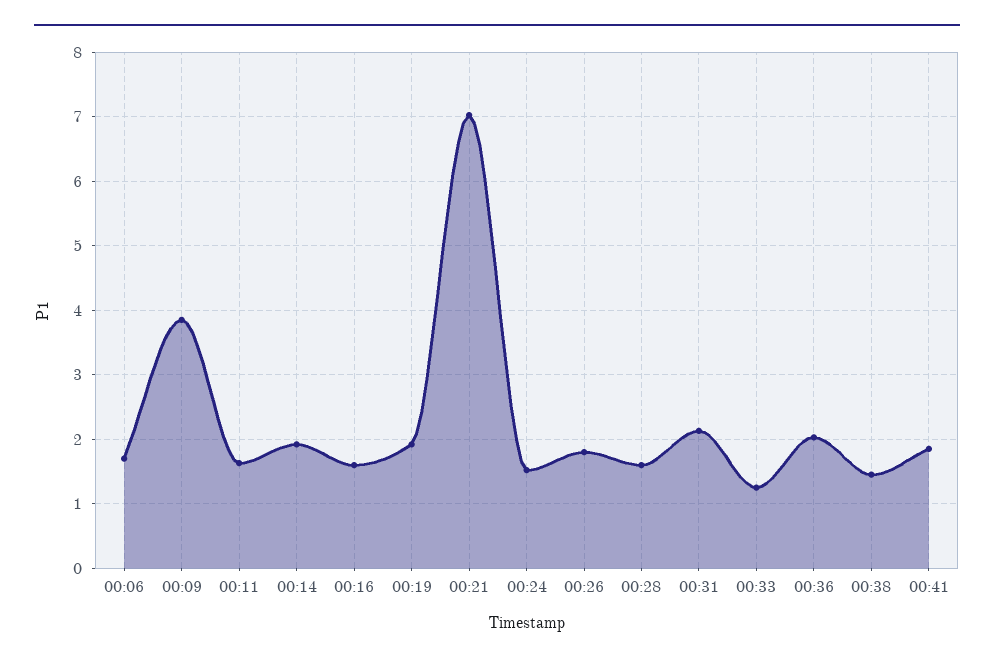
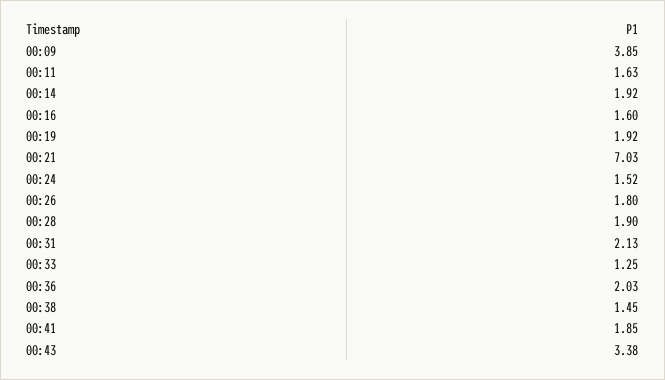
00:06: 1.7 -> none
00:28: 1.6 -> 1.9
00:43: none -> 3.38

